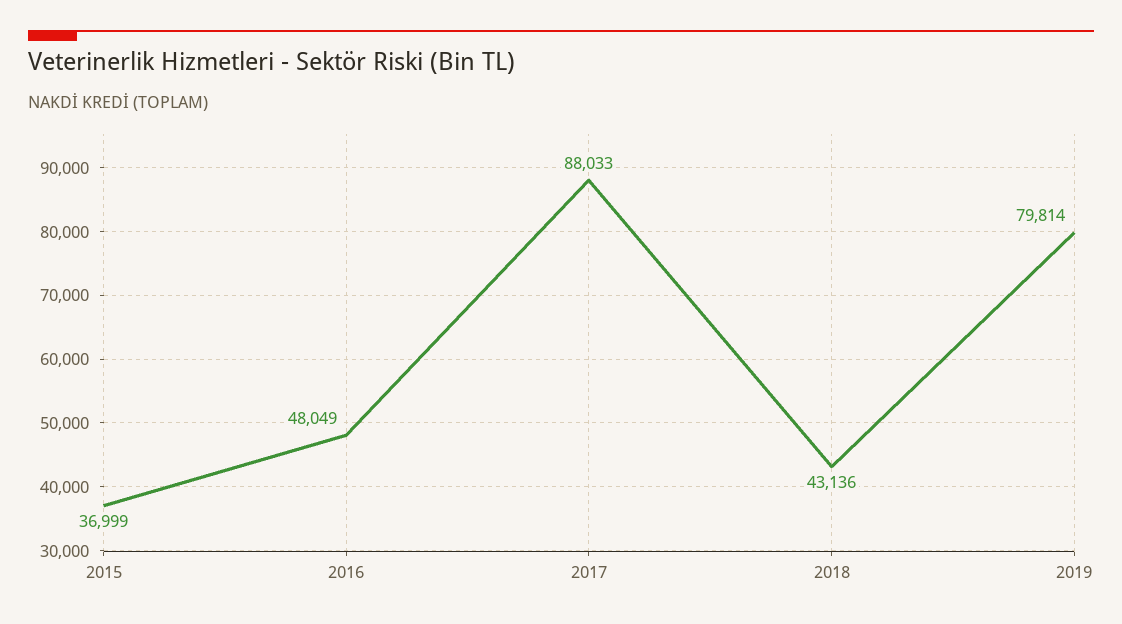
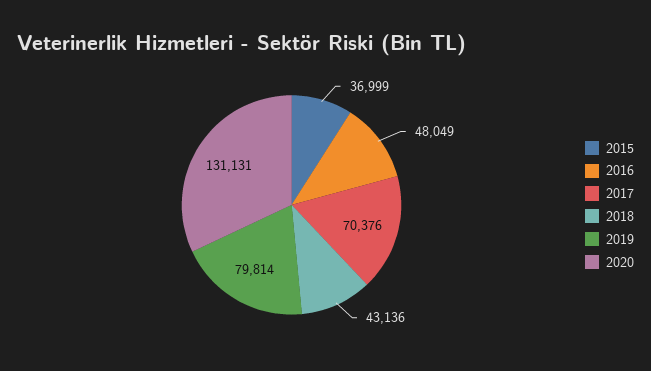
2017: 88033 -> 70376
2020: none -> 131131

